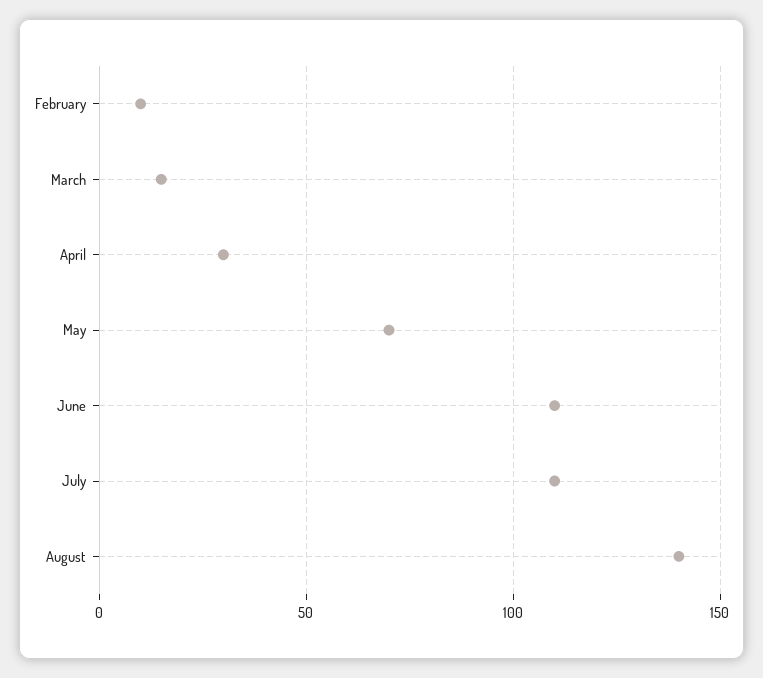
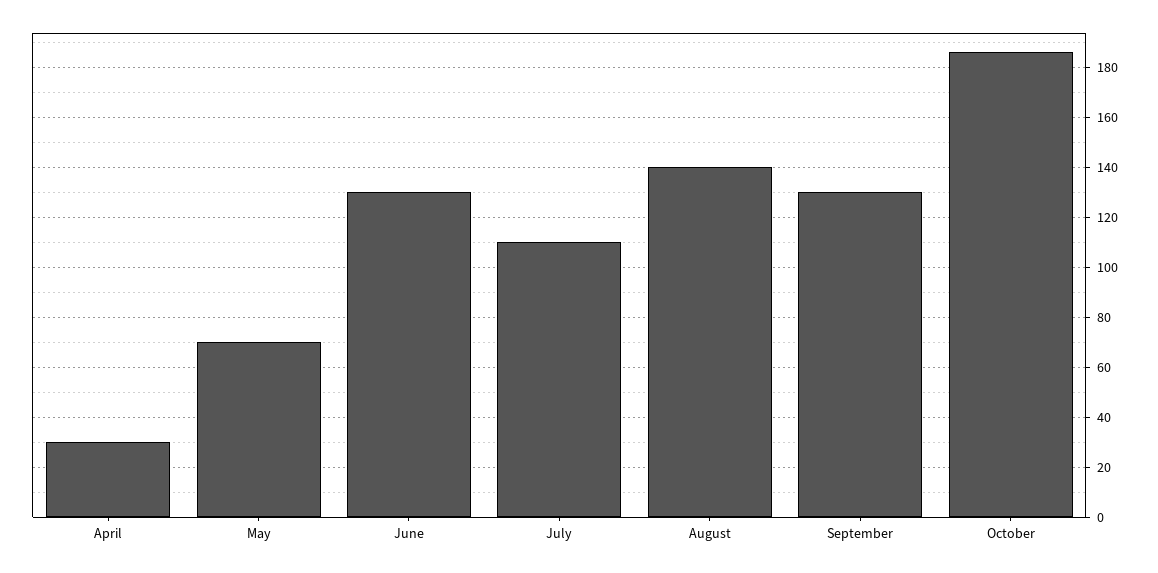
February: 10 -> none
March: 15 -> none
June: 110 -> 130
September: none -> 130
October: none -> 185

